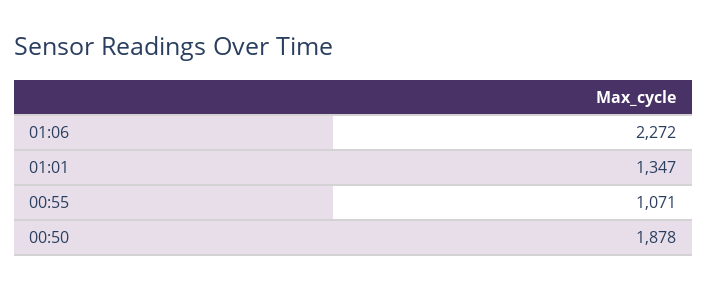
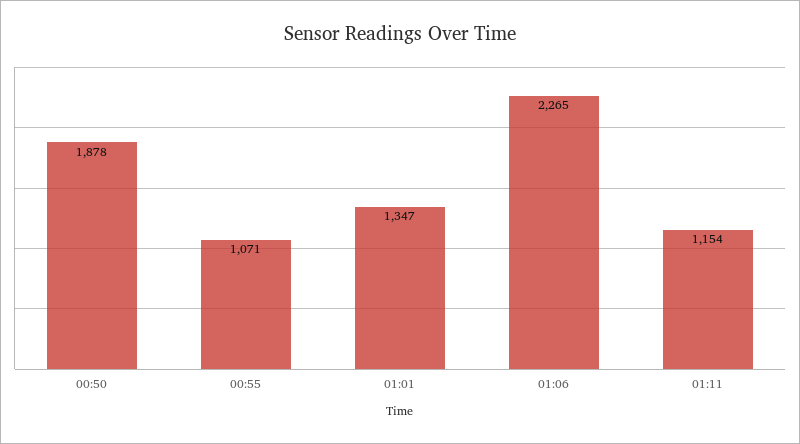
01:06: 2272 -> 2265
01:11: none -> 1154

